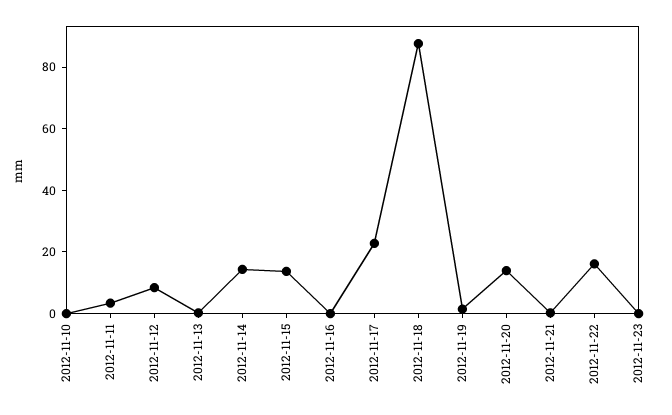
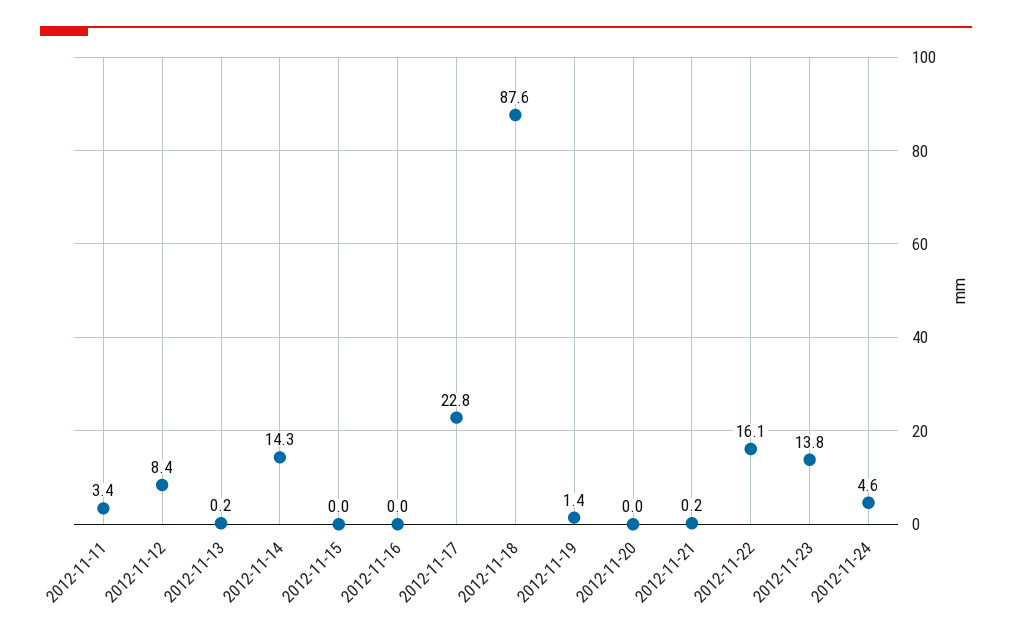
2012-11-10: 0 -> none
2012-11-15: 15 -> 0
2012-11-20: 15 -> 0
2012-11-23: 0 -> 13.8
2012-11-24: none -> 4.6

